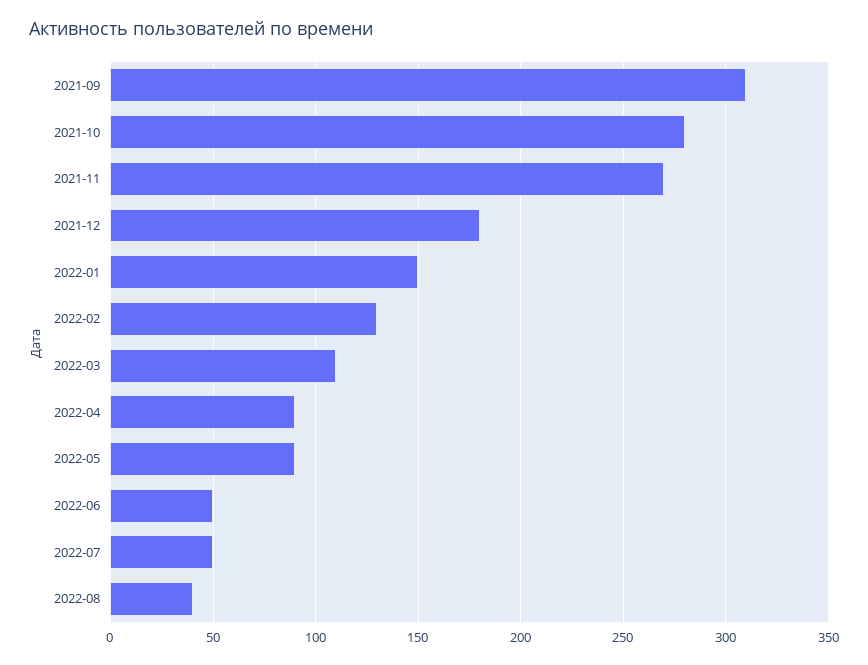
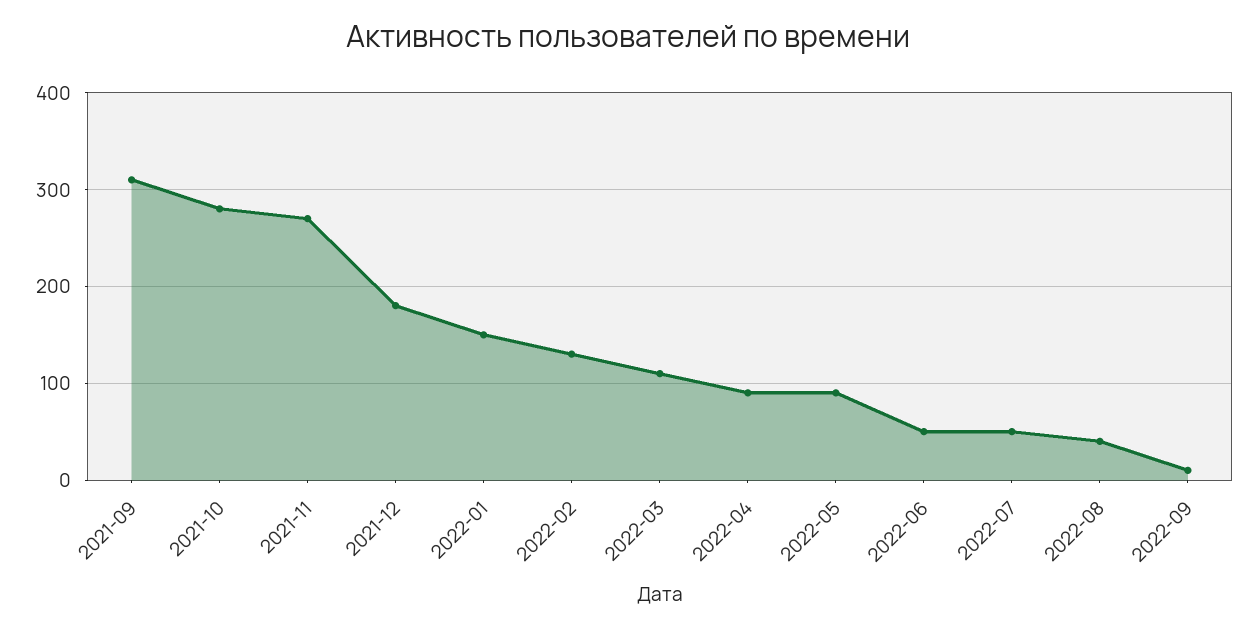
2022-09: none -> 10

